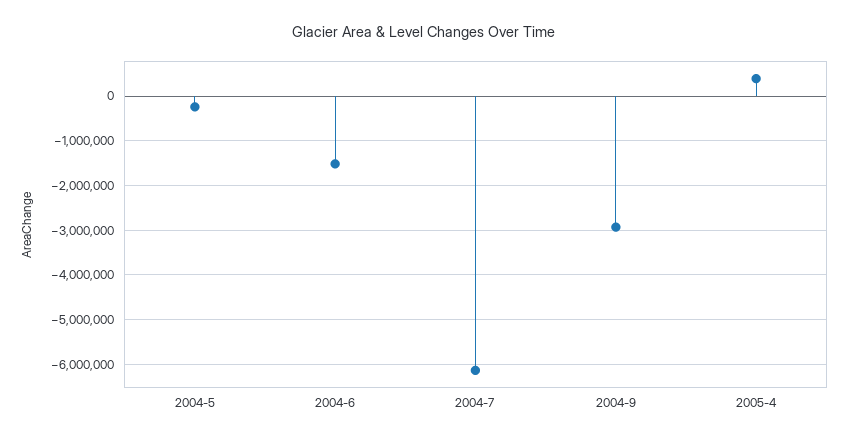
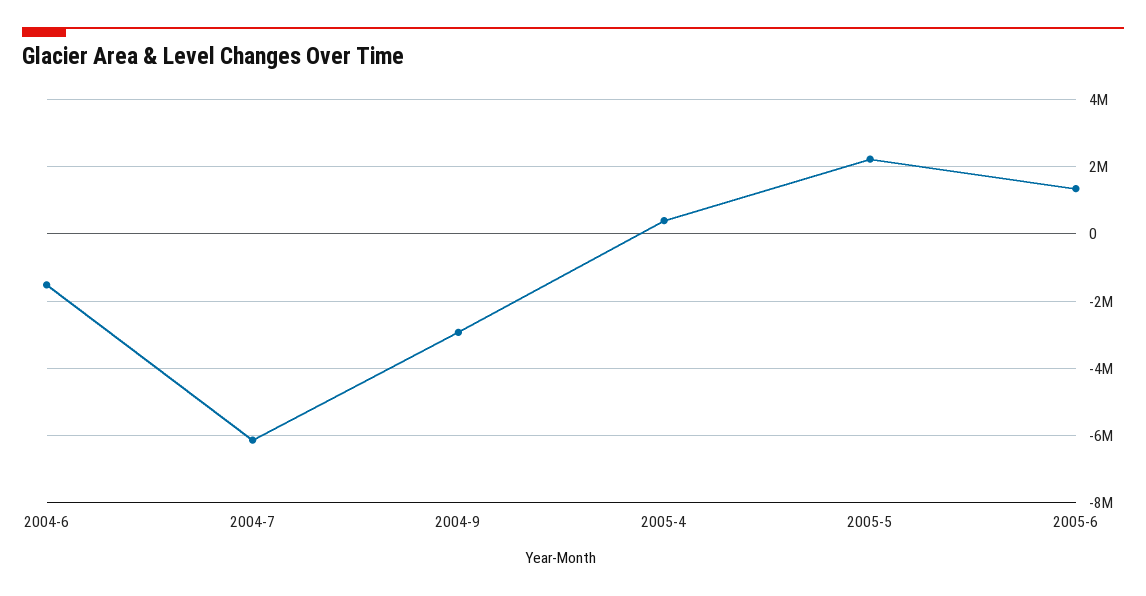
2004-5: -200000 -> none
2005-5: none -> 2200000
2005-6: none -> 1400000

